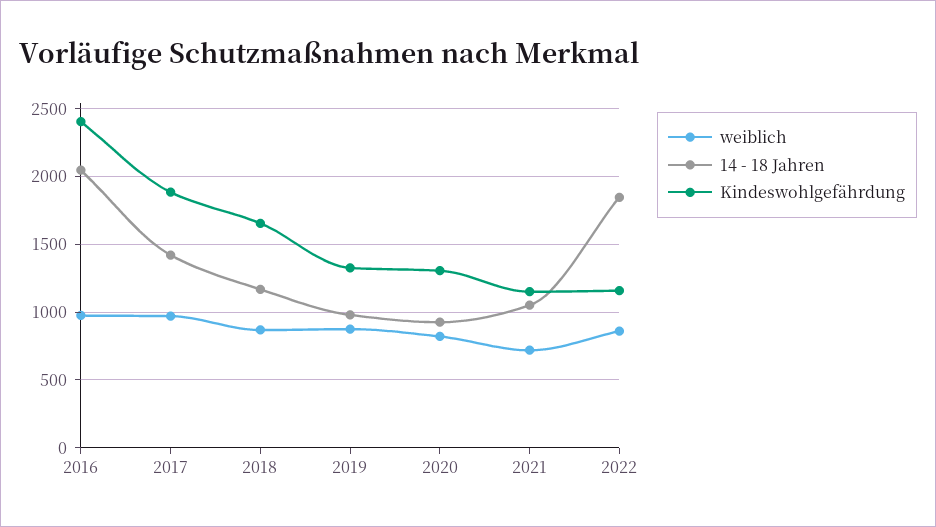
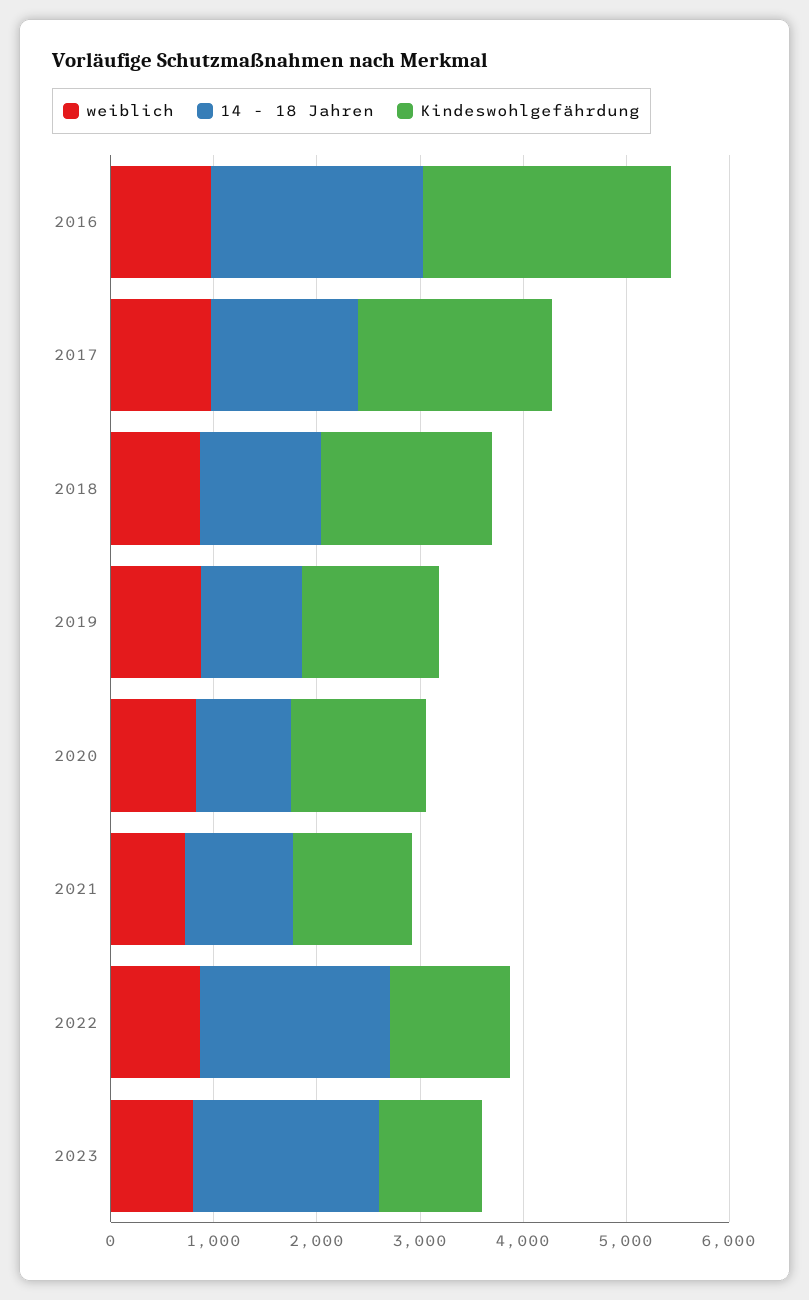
weiblich, 2023: none -> 800
14 - 18 Jahren, 2023: none -> 1800
Kindeswohlgefährdung, 2023: none -> 1000

